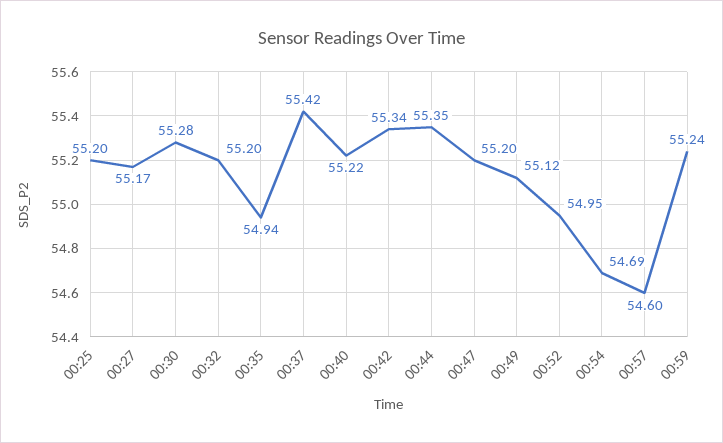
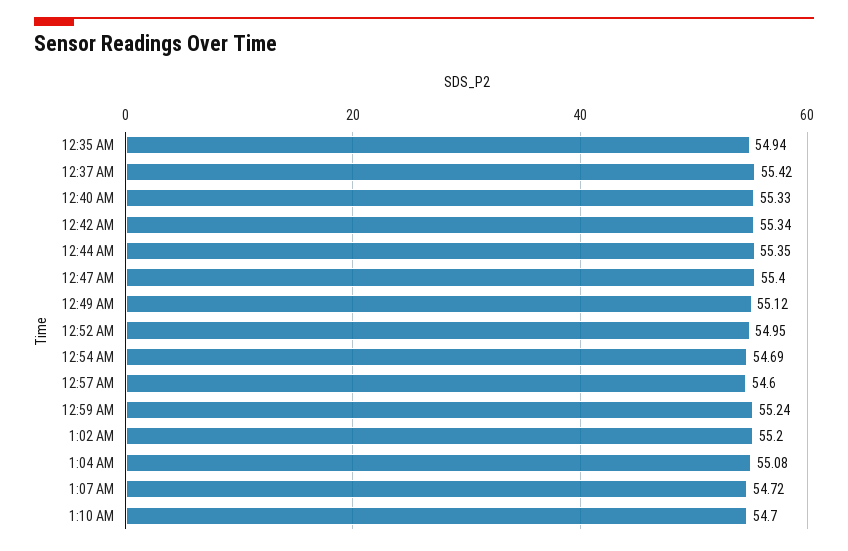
00:25: 55.2 -> none
00:27: 55.17 -> none
00:30: 55.28 -> none
00:32: 55.2 -> none
00:40: 55.22 -> 55.33
00:47: 55.2 -> 55.4
1:02 AM: none -> 55.2
1:04 AM: none -> 55.08
1:07 AM: none -> 54.72
1:10 AM: none -> 54.7

